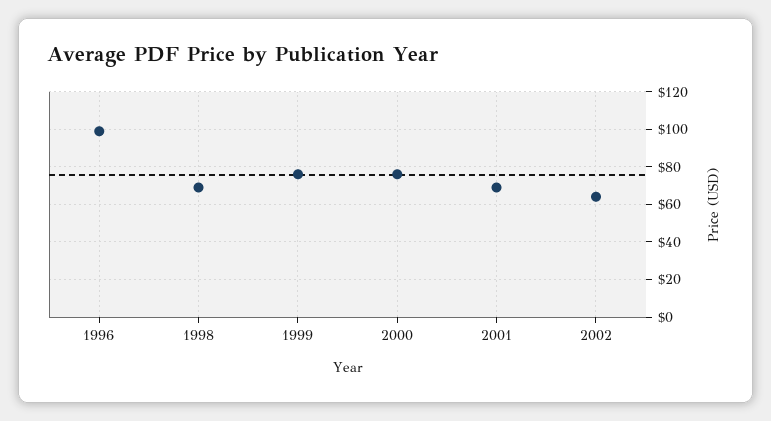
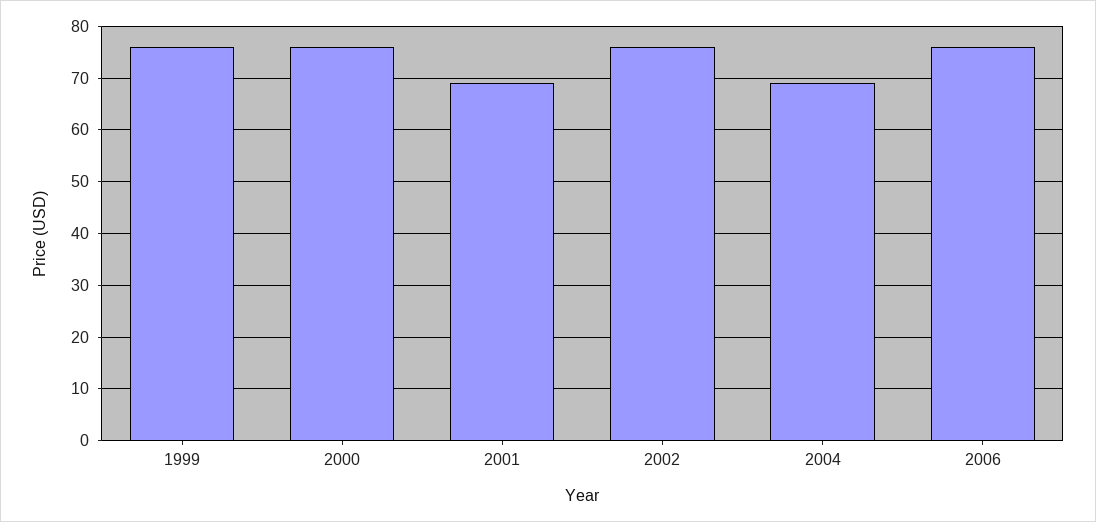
1996: 100 -> none
1998: 70 -> none
2002: 65 -> 75
2004: none -> 70
2006: none -> 75

